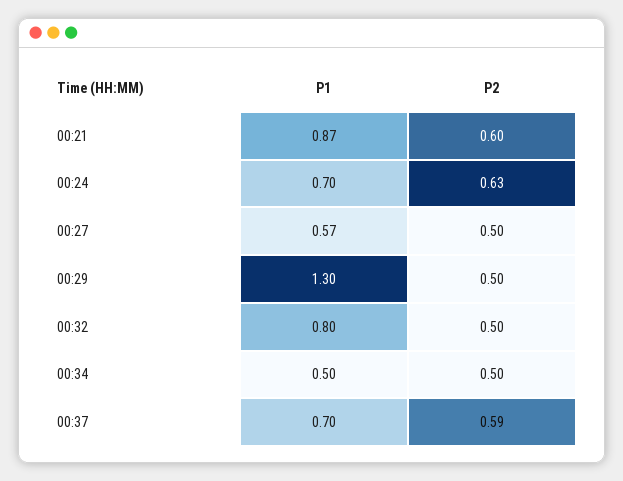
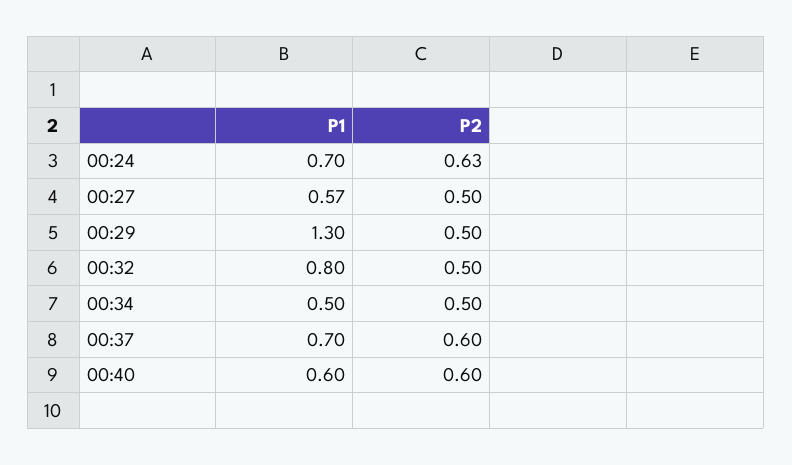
P1, 00:21: 0.87 -> none
P2, 00:21: 0.6 -> none
P2, 00:37: 0.59 -> 0.6
P1, 00:40: none -> 0.6
P2, 00:40: none -> 0.6

